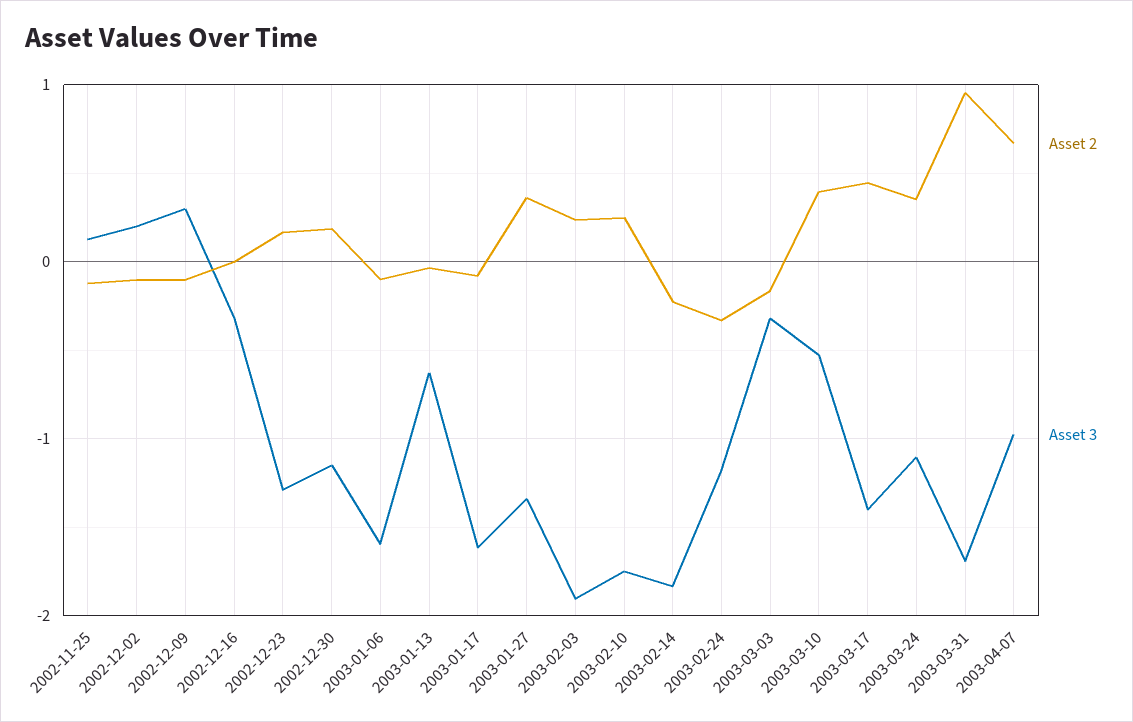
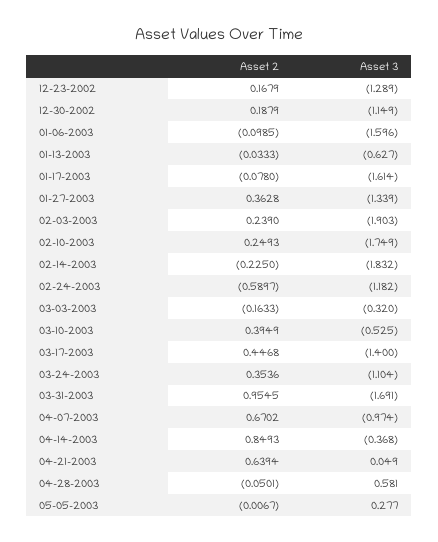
Asset 2, 2002-11-25: -0.1 -> none
Asset 3, 2002-11-25: 0.1 -> none
Asset 2, 2002-12-02: -0.1 -> none
Asset 3, 2002-12-02: 0.2 -> none
Asset 2, 2002-12-09: -0.1 -> none
Asset 3, 2002-12-09: 0.3 -> none
Asset 2, 2002-12-16: 0 -> none
Asset 3, 2002-12-16: -0.3 -> none
Asset 2, 2003-02-24: -0.3 -> -0.5897
Asset 2, 04-14-2003: none -> 0.8493
Asset 3, 04-14-2003: none -> -0.368
Asset 2, 04-21-2003: none -> 0.6394
Asset 3, 04-21-2003: none -> 0.049
Asset 2, 04-28-2003: none -> -0.0501
Asset 3, 04-28-2003: none -> 0.581
Asset 2, 05-05-2003: none -> -0.0067
Asset 3, 05-05-2003: none -> 0.277

